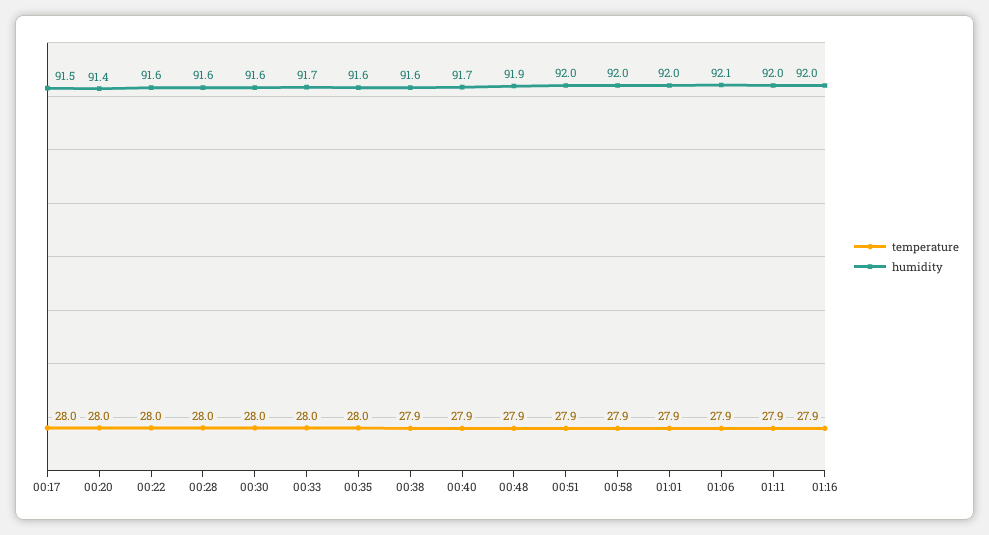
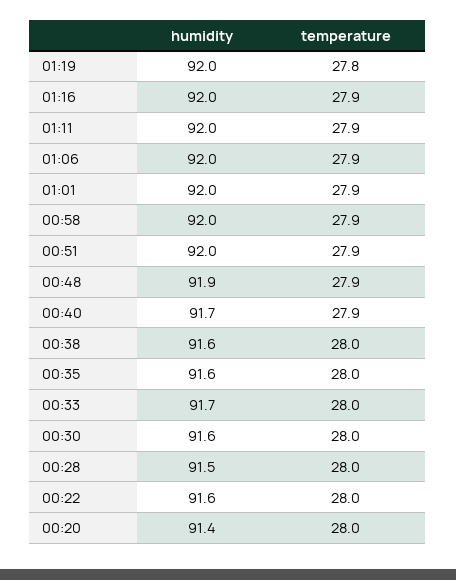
temperature, 00:17: 28 -> none
humidity, 00:17: 91.5 -> none
humidity, 00:28: 91.6 -> 91.5
temperature, 00:38: 27.9 -> 28
humidity, 01:06: 92.1 -> 92
humidity, 01:19: none -> 92
temperature, 01:19: none -> 27.8

